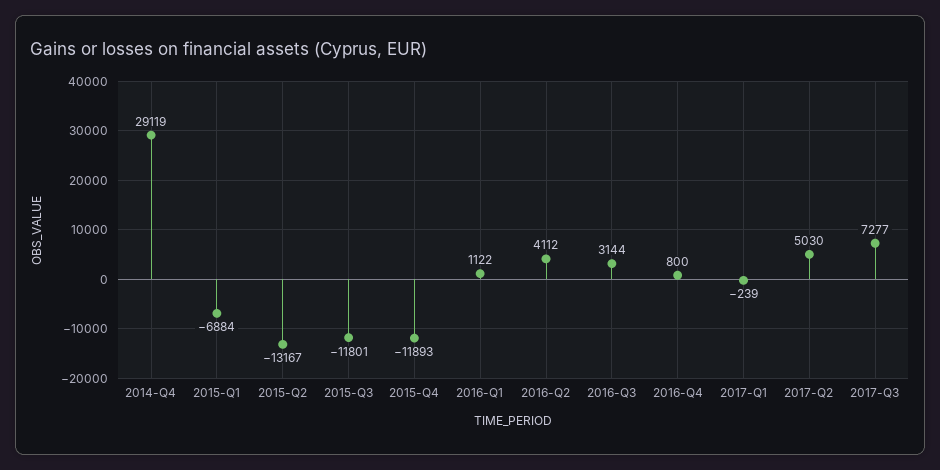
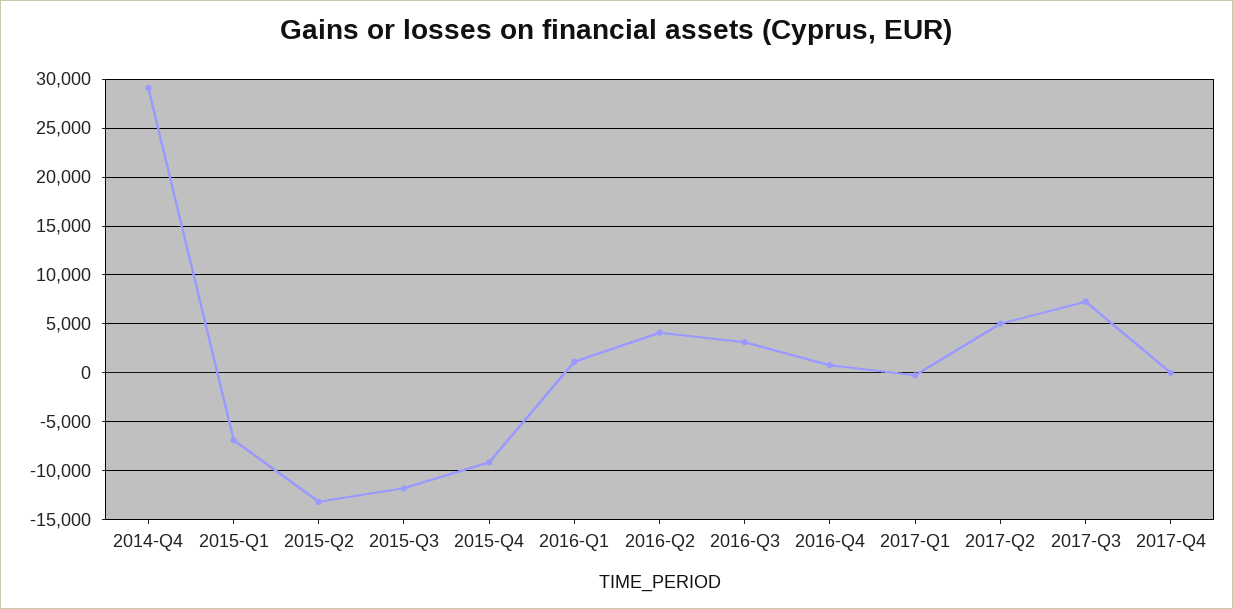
2015-Q4: -11893 -> -9000
2017-Q4: none -> 0

